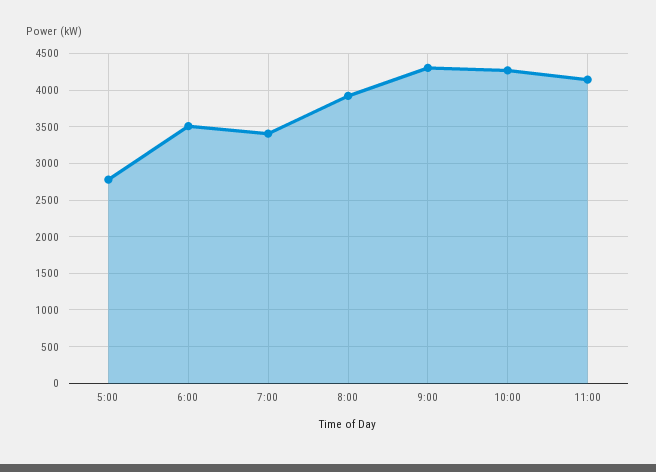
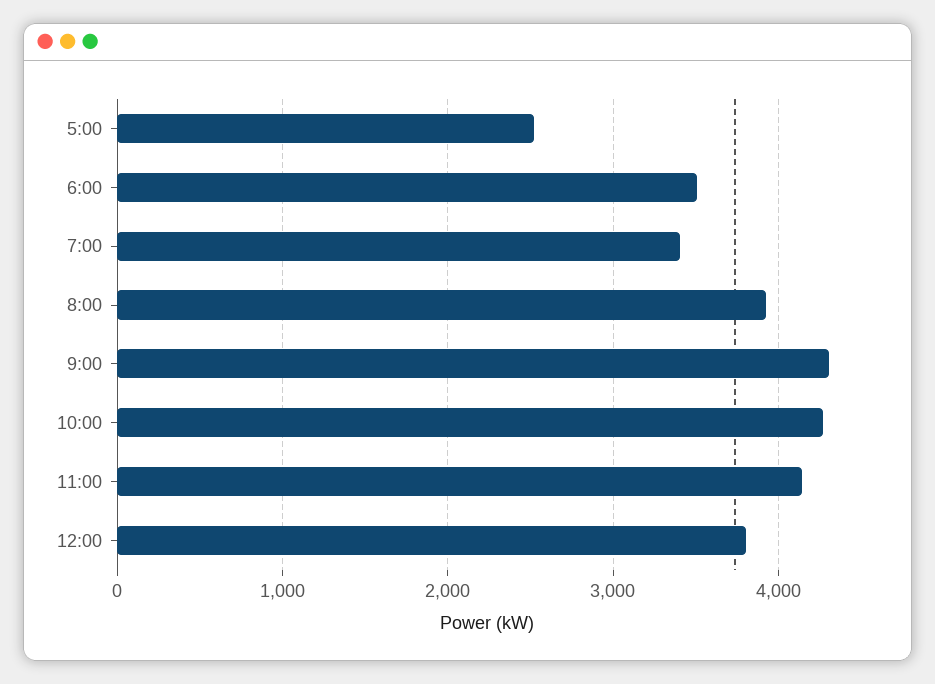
5:00: 2800 -> 2500
12:00: none -> 3800

